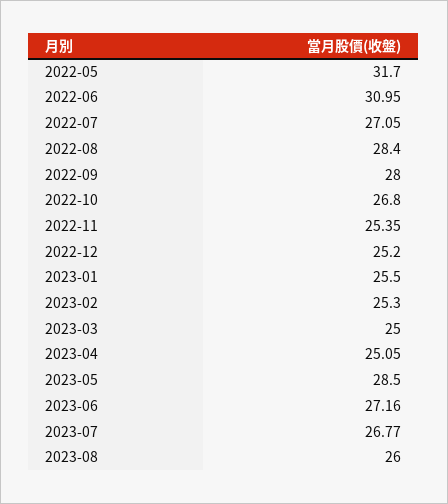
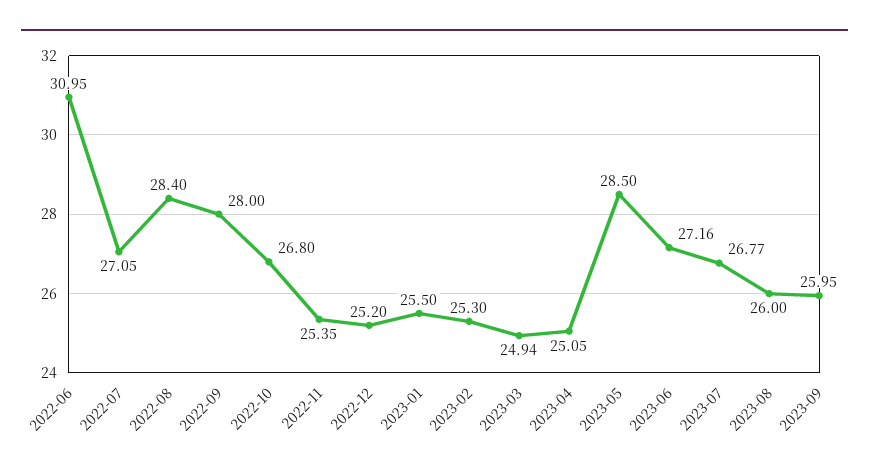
2022-05: 31.7 -> none
2023-03: 25 -> 24.94
2023-09: none -> 25.95

